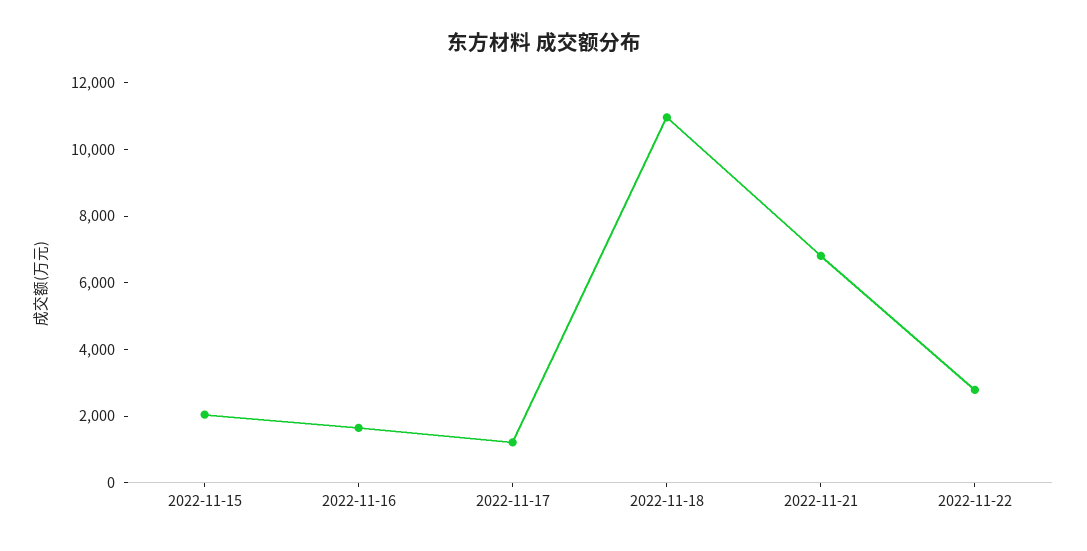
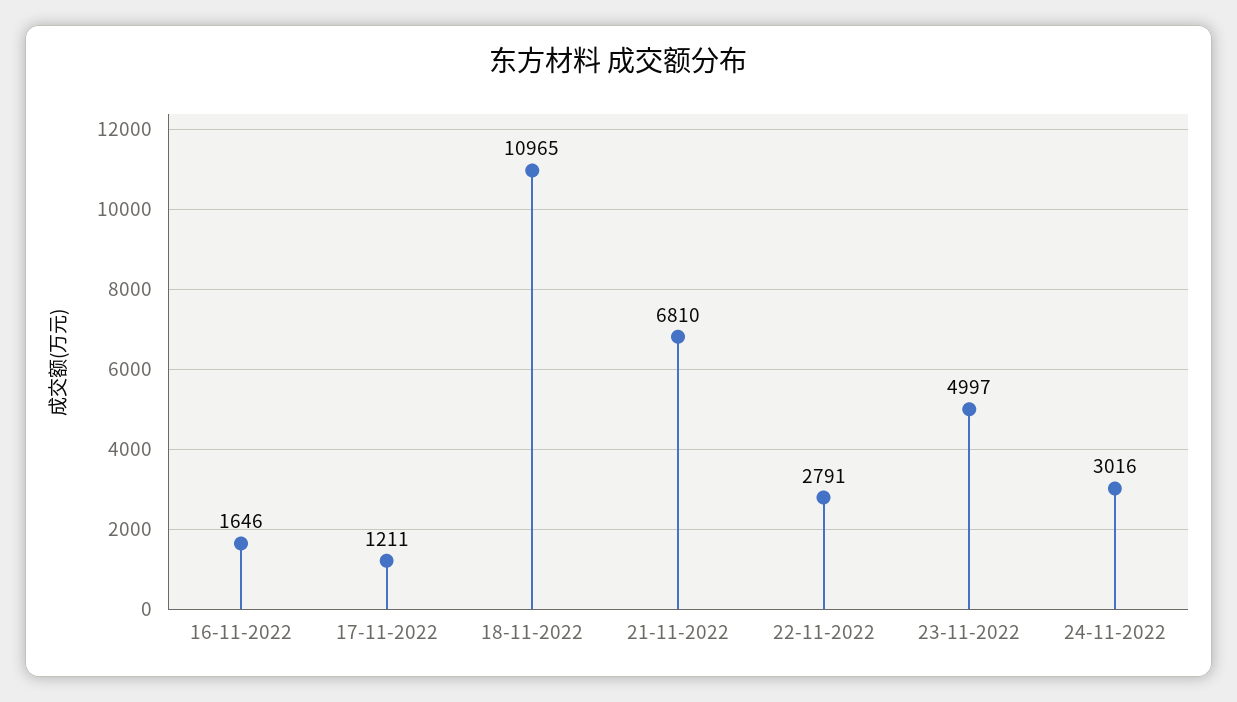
2022-11-15: 2000 -> none
23-11-2022: none -> 4997
24-11-2022: none -> 3016

